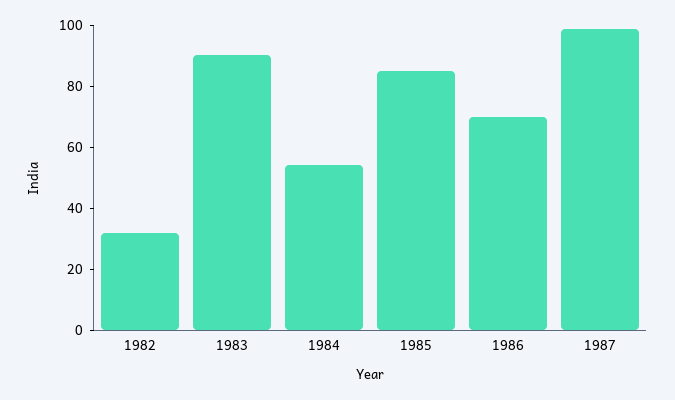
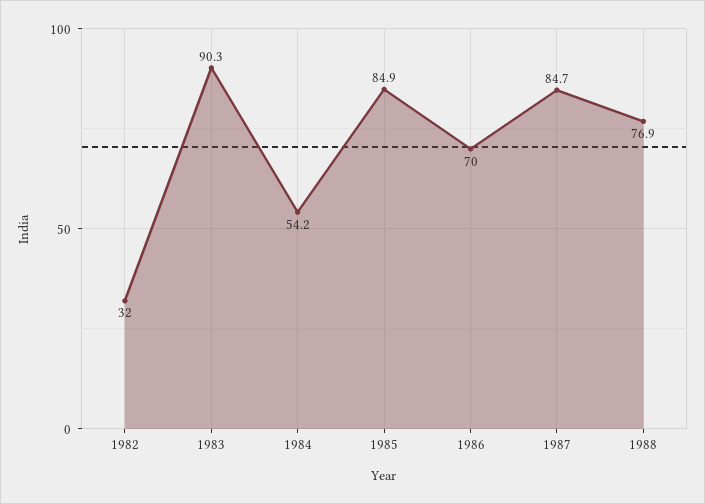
1987: 100 -> 84.7
1988: none -> 76.9

